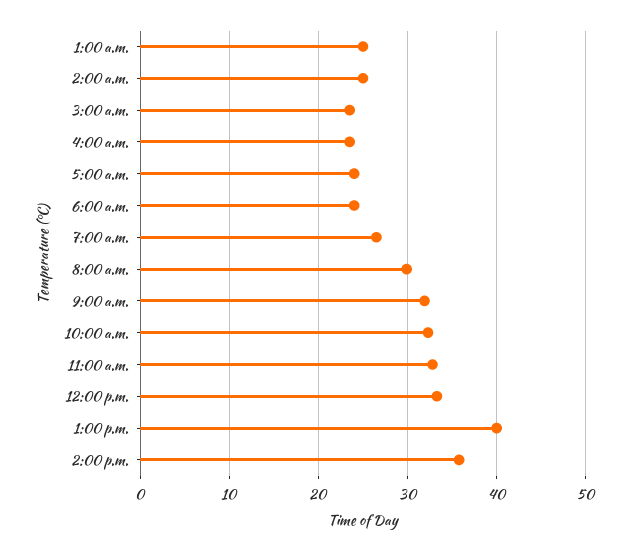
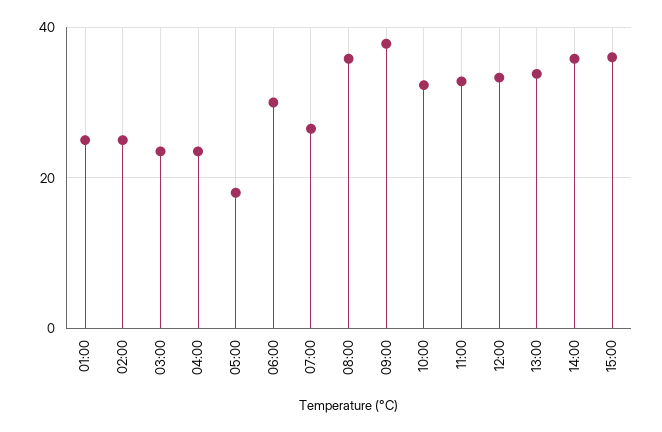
5:00 a.m.: 24 -> 18
6:00 a.m.: 24 -> 30
8:00 a.m.: 30 -> 36
9:00 a.m.: 32 -> 38
1:00 p.m.: 40 -> 34
15:00: none -> 36

